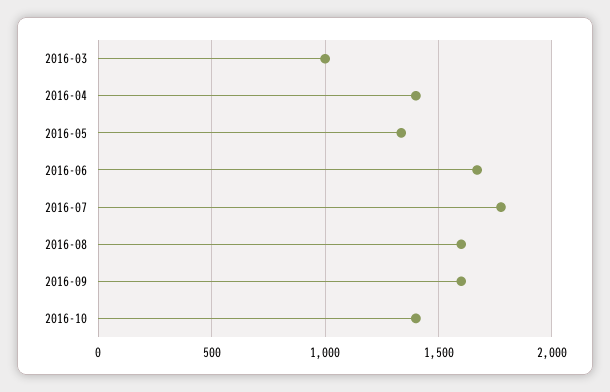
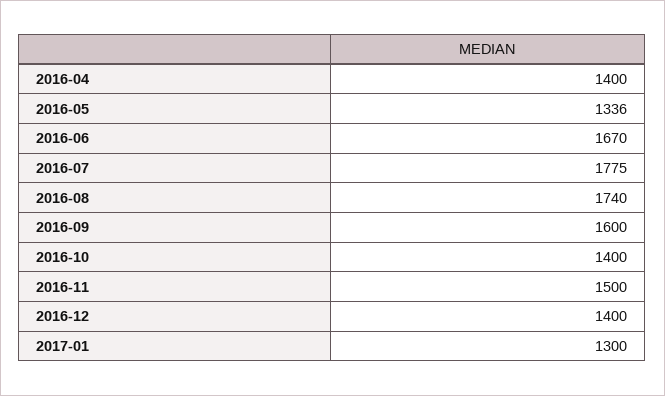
2016-03: 1000 -> none
2016-08: 1600 -> 1740
2016-11: none -> 1500
2016-12: none -> 1400
2017-01: none -> 1300

